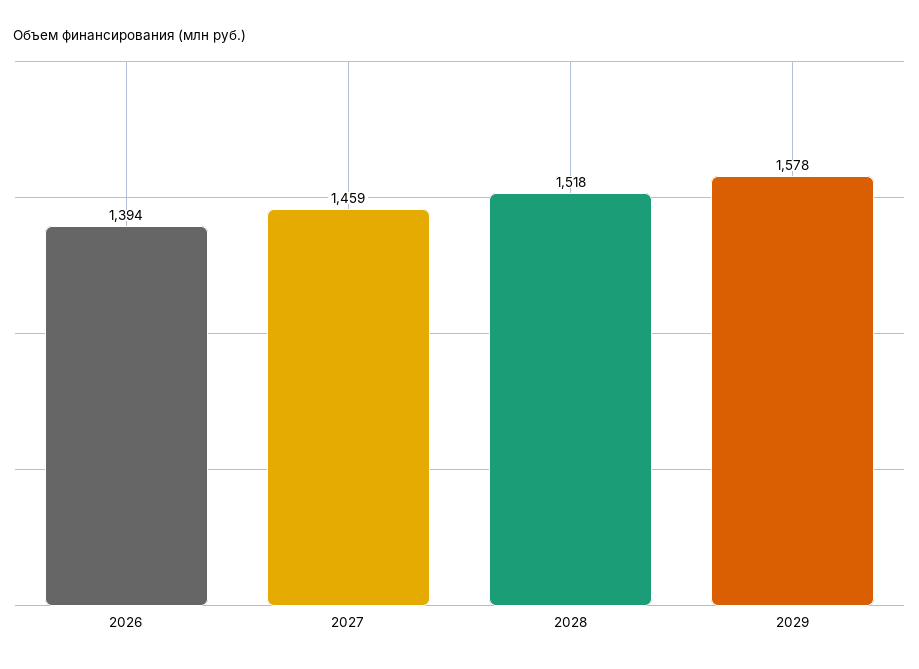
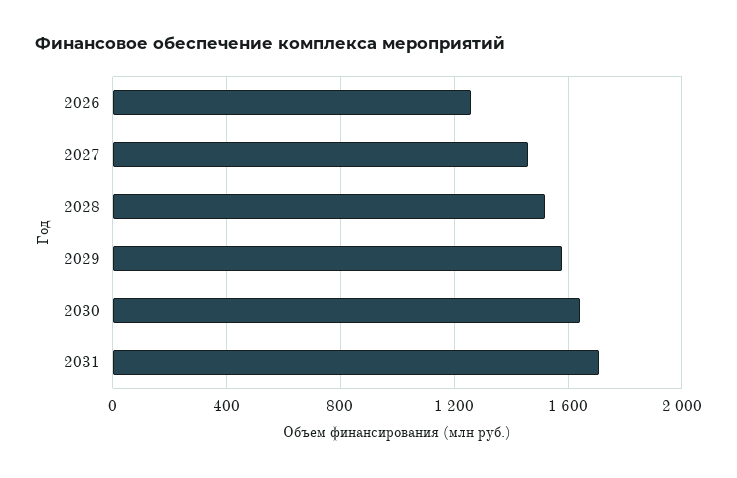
2026: 1394 -> 1250
2030: none -> 1650
2031: none -> 1700

